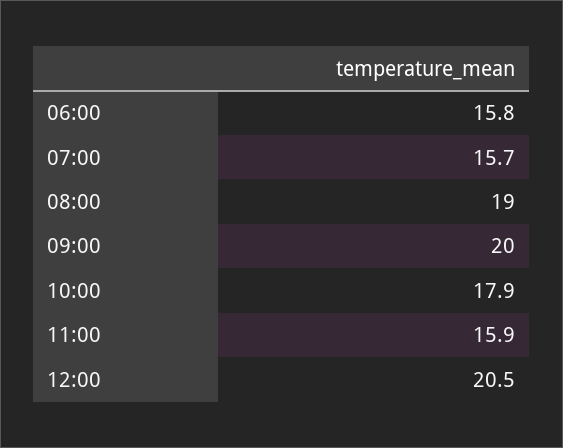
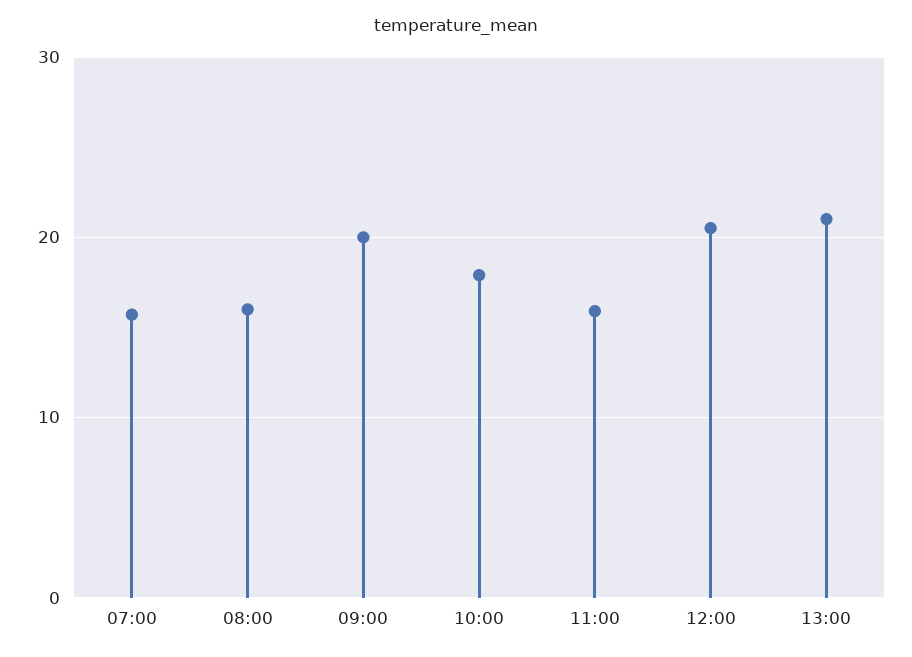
06:00: 15.8 -> none
08:00: 19 -> 16
13:00: none -> 21

